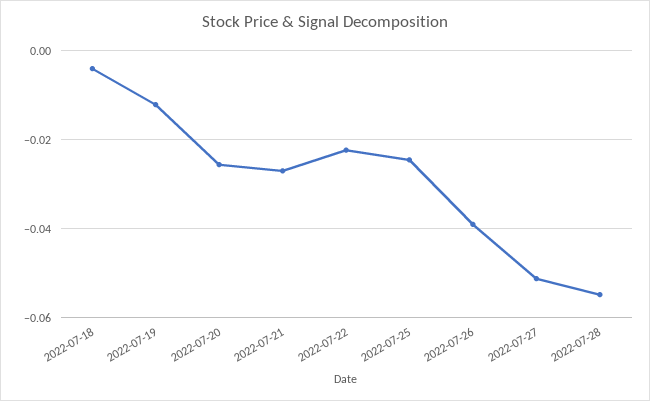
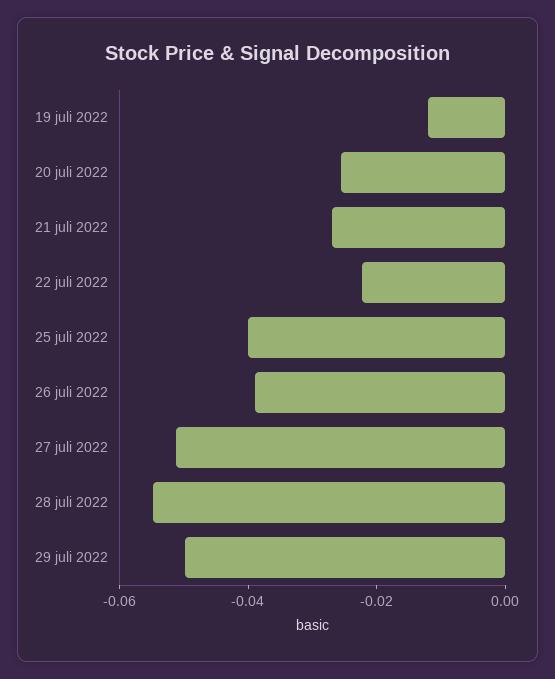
2022-07-18: -0.004 -> none
2022-07-25: -0.024 -> -0.04
29 juli 2022: none -> -0.05

